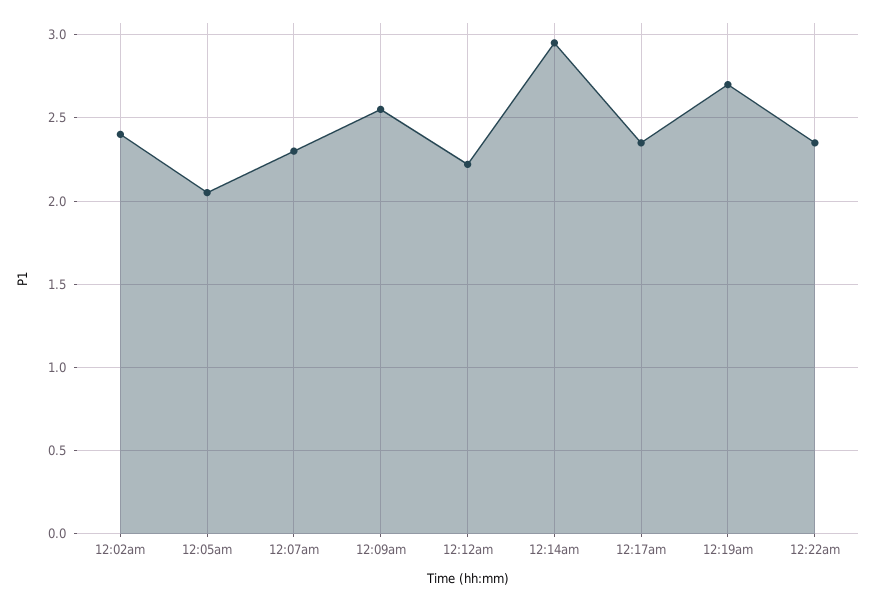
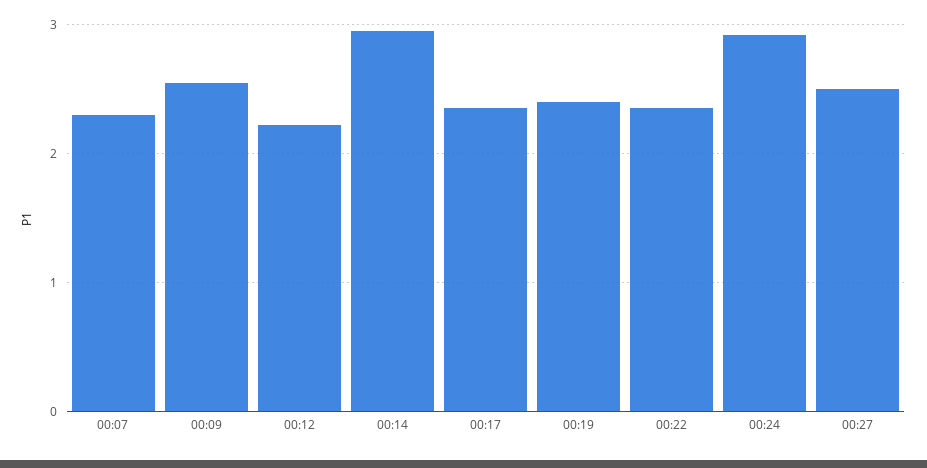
12:02am: 2.4 -> none
12:05am: 2.05 -> none
12:19am: 2.7 -> 2.4
00:24: none -> 2.9
00:27: none -> 2.5

